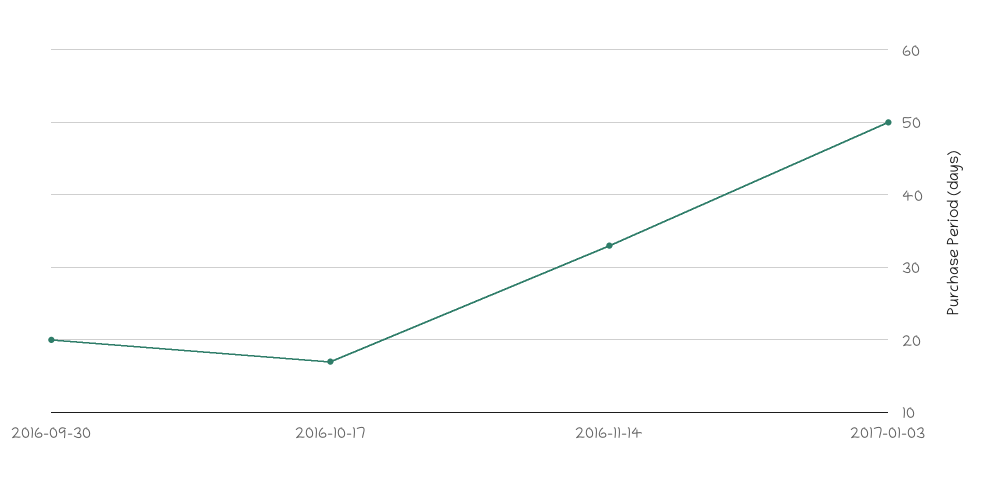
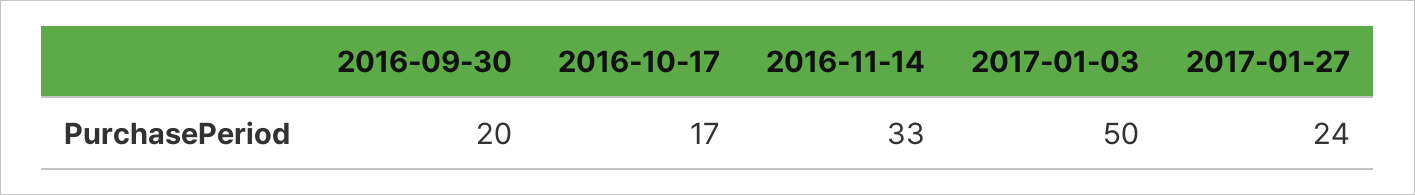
2017-01-27: none -> 24

